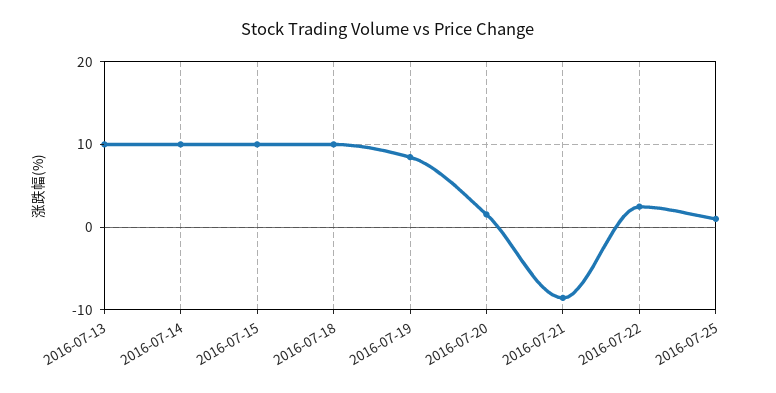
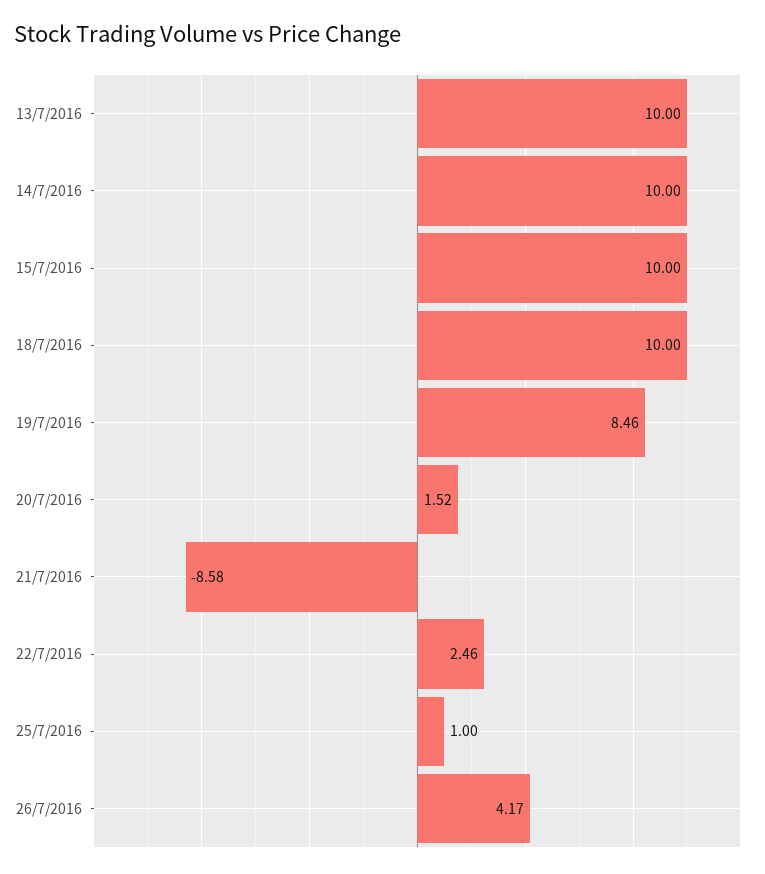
26/7/2016: none -> 4.17

